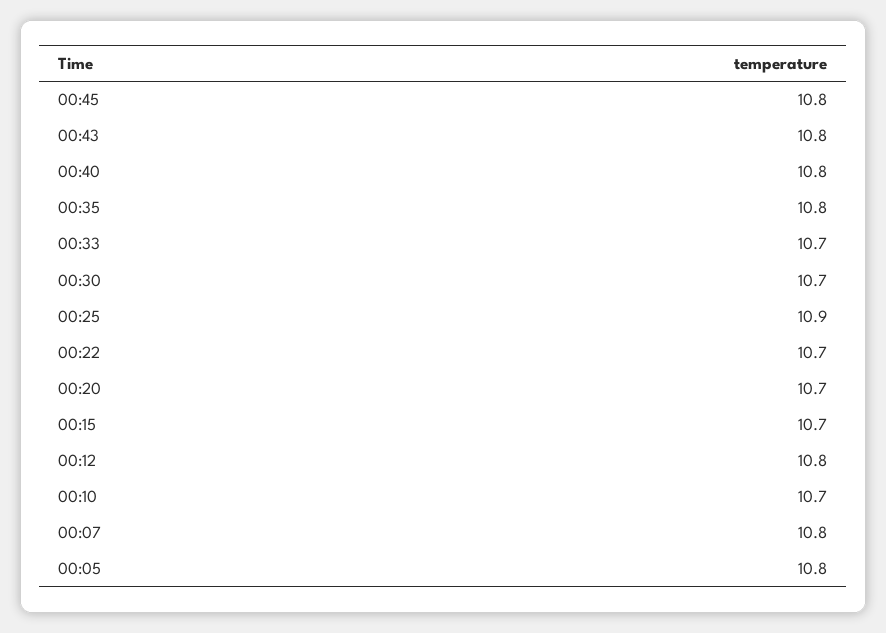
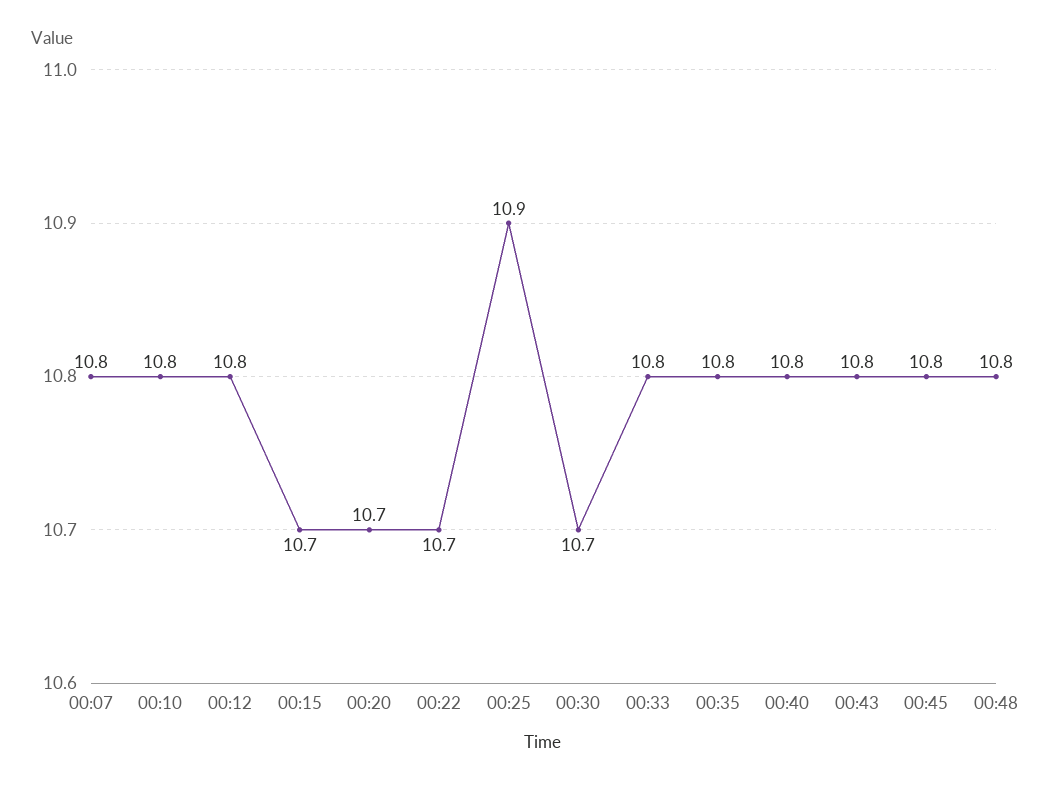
00:33: 10.7 -> 10.8
00:10: 10.7 -> 10.8
00:05: 10.8 -> none
00:48: none -> 10.8

